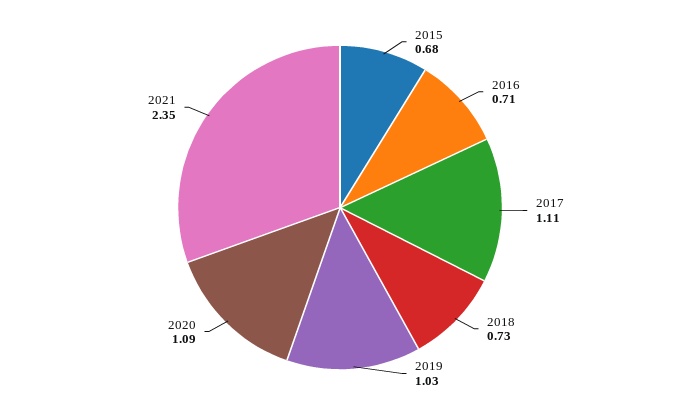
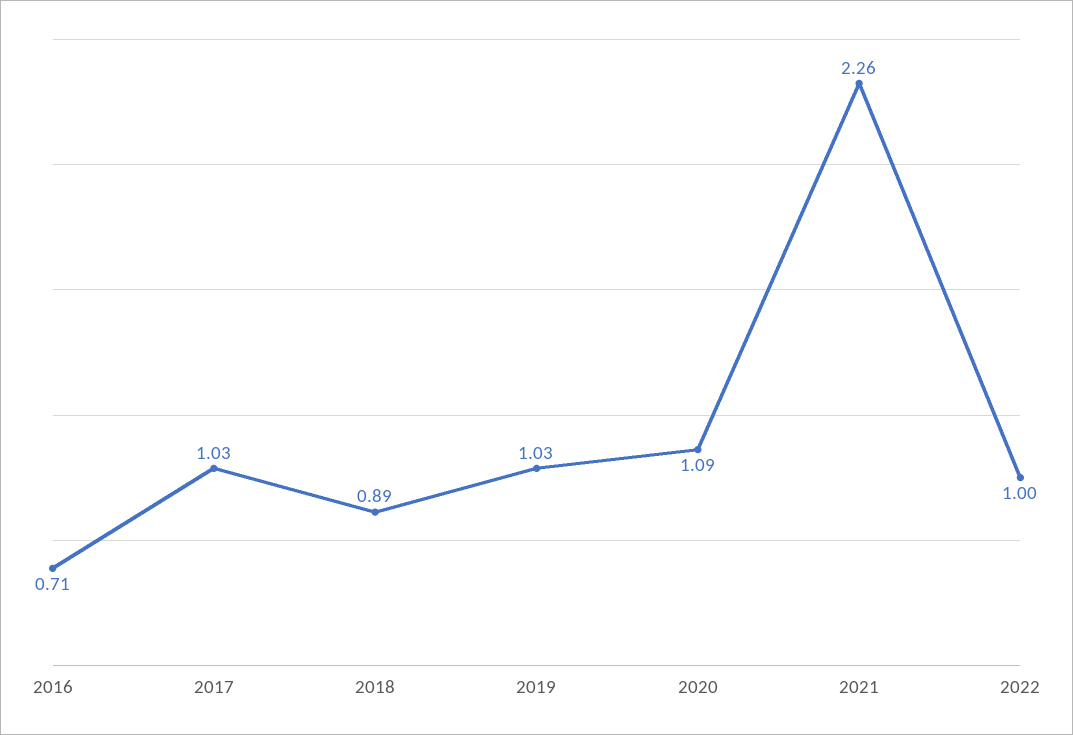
2015: 0.68 -> none
2017: 1.11 -> 1.03
2018: 0.73 -> 0.89
2021: 2.35 -> 2.26
2022: none -> 1

